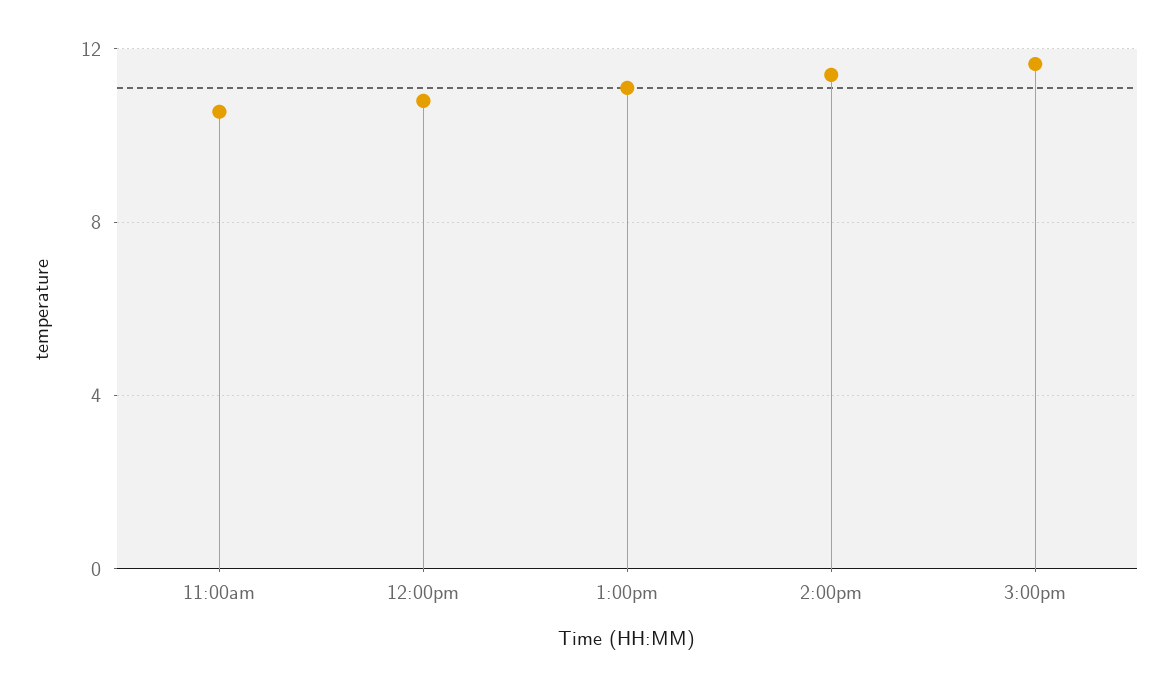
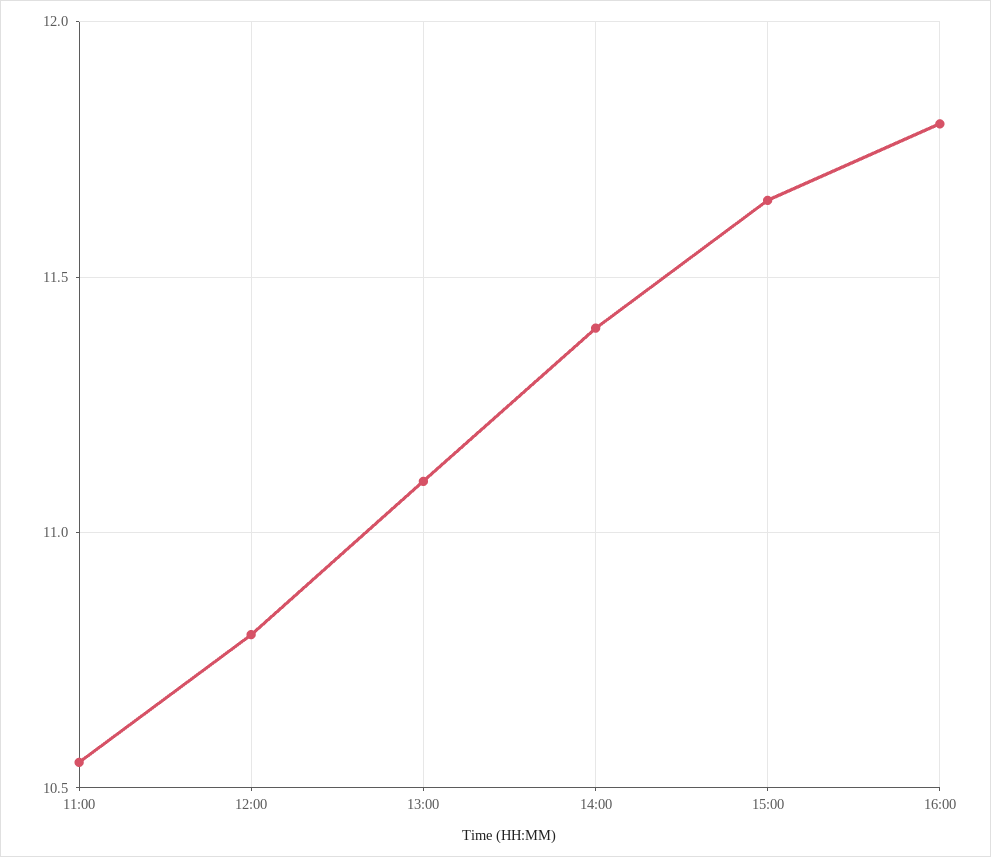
16:00: none -> 11.8

